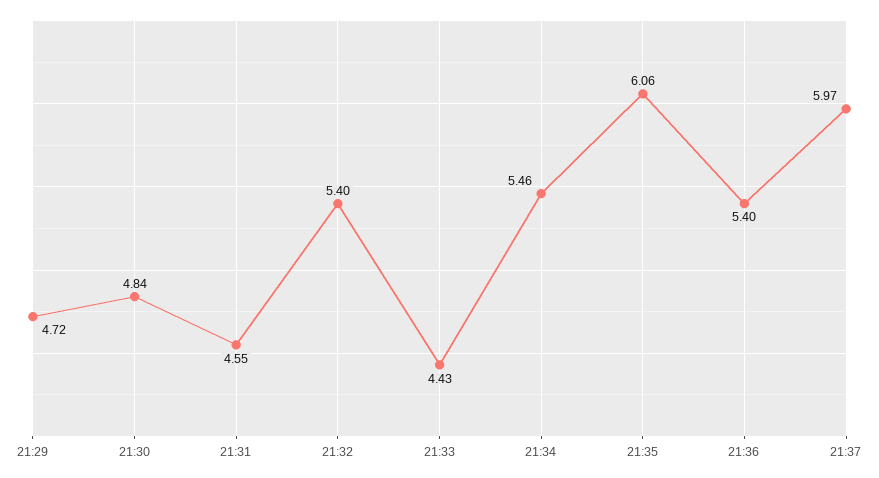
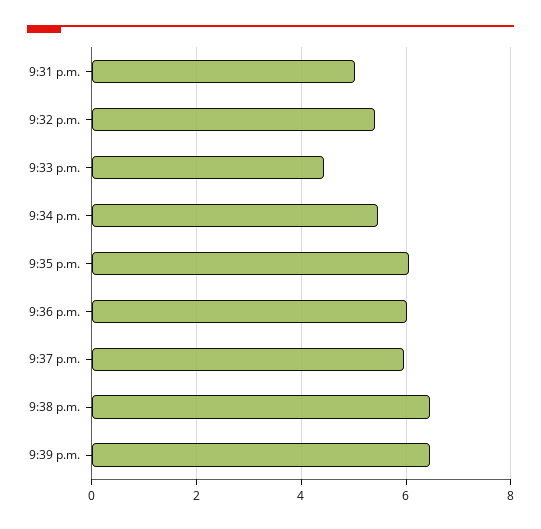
21:29: 4.72 -> none
21:30: 4.84 -> none
21:31: 4.55 -> 5
21:36: 5.4 -> 6
9:38 p.m.: none -> 6.4
9:39 p.m.: none -> 6.4

